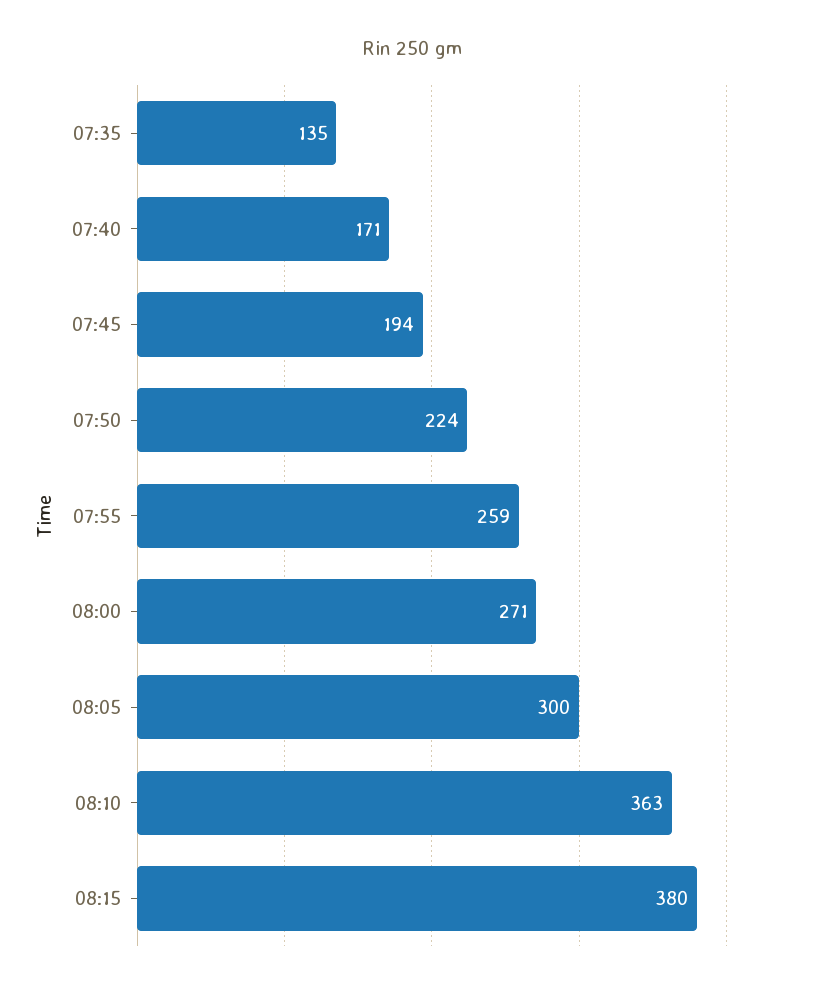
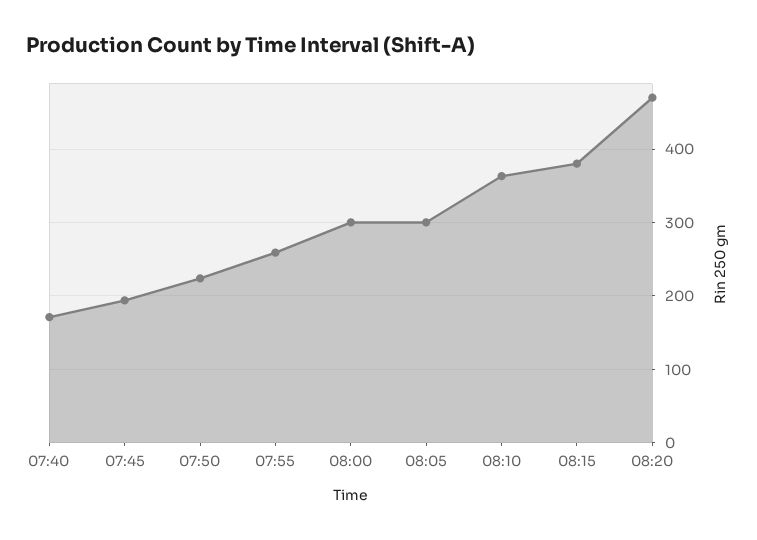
07:35: 135 -> none
08:00: 271 -> 300
08:20: none -> 470

